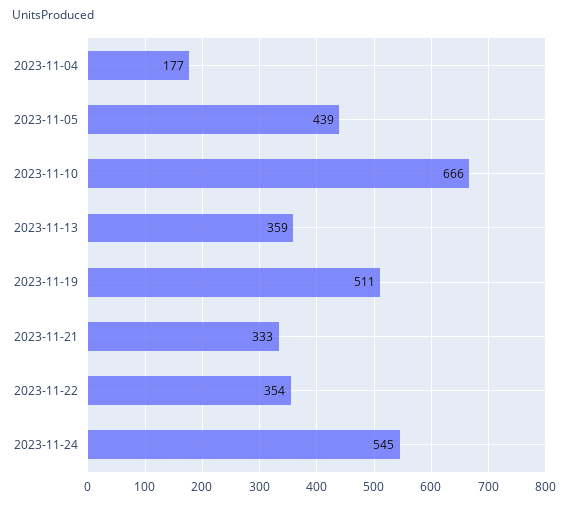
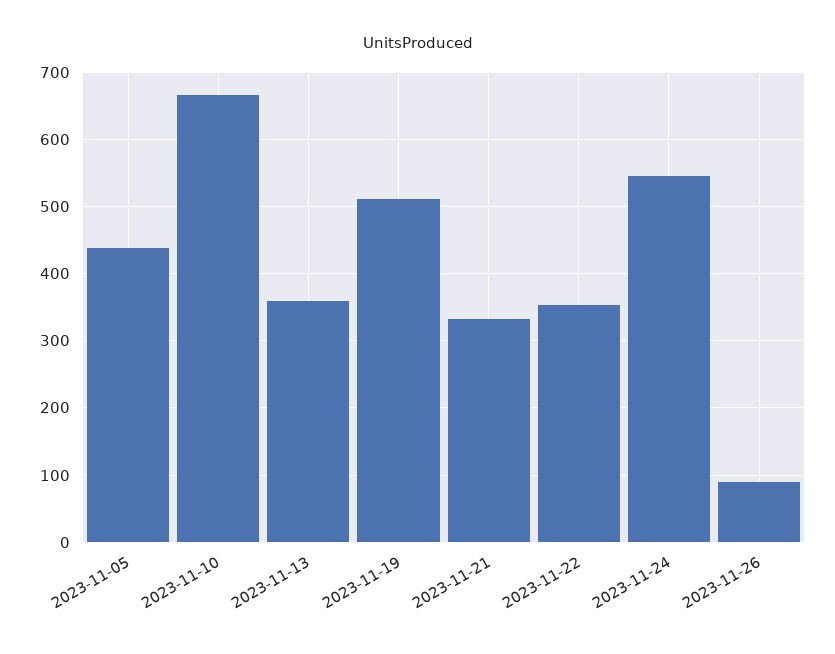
2023-11-04: 177 -> none
2023-11-26: none -> 90

